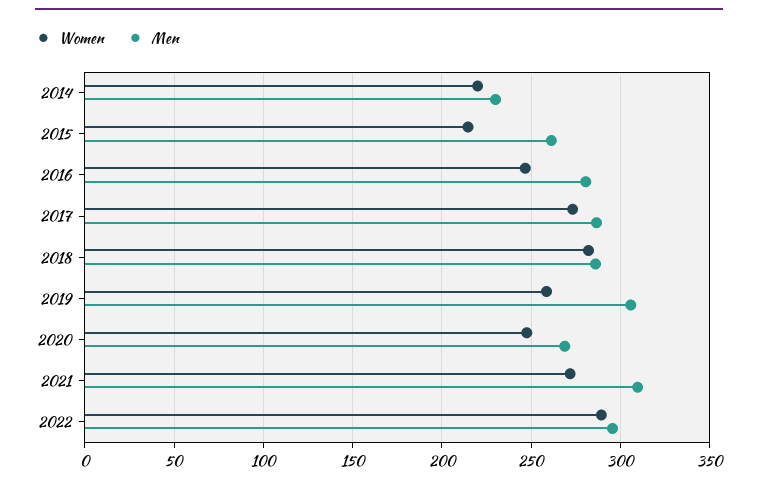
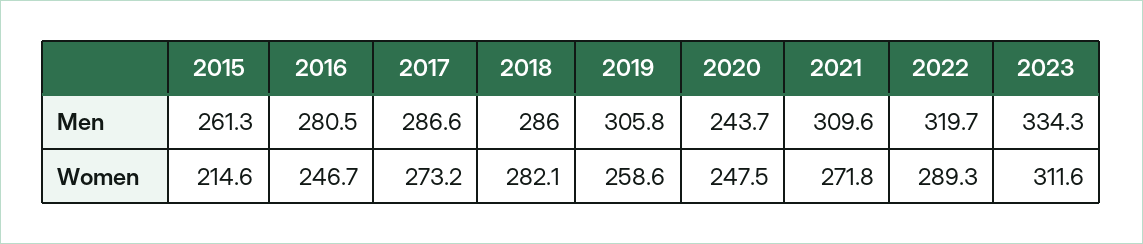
Women, 2014: 220 -> none
Men, 2014: 230 -> none
Men, 2020: 270 -> 243.7
Men, 2022: 295 -> 319.7
Men, 2023: none -> 334.3
Women, 2023: none -> 311.6

